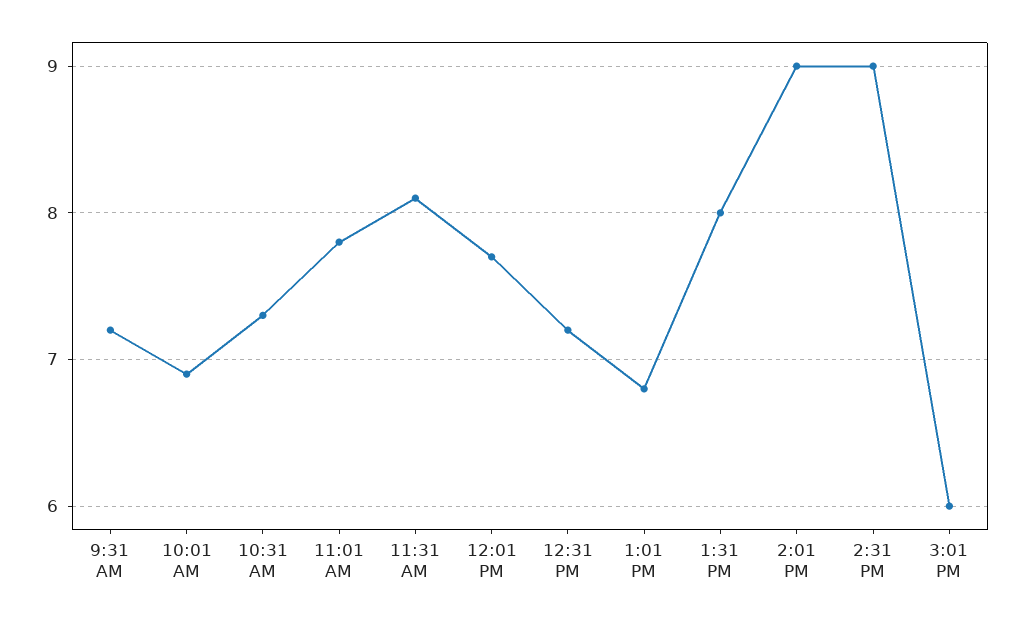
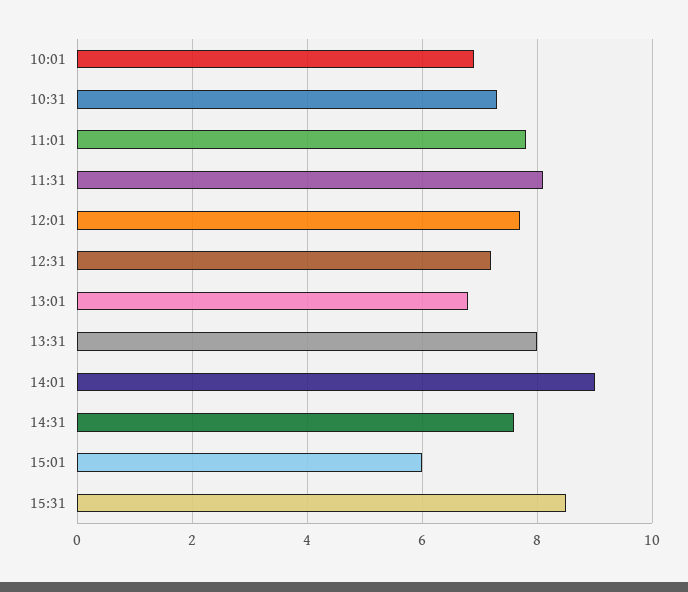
9:31 AM: 7.2 -> none
2:31 PM: 9 -> 7.5
15:31: none -> 8.5

